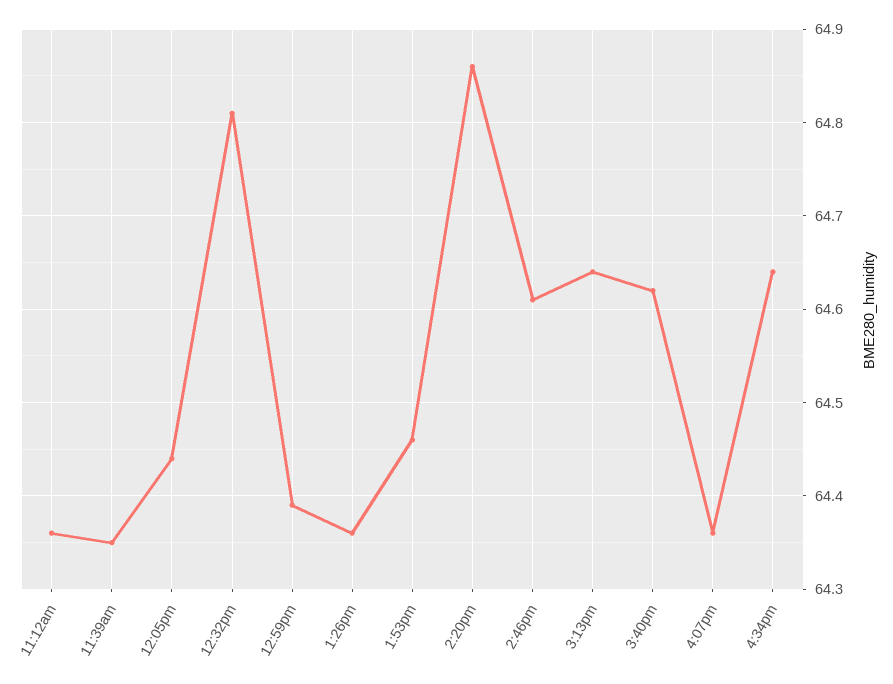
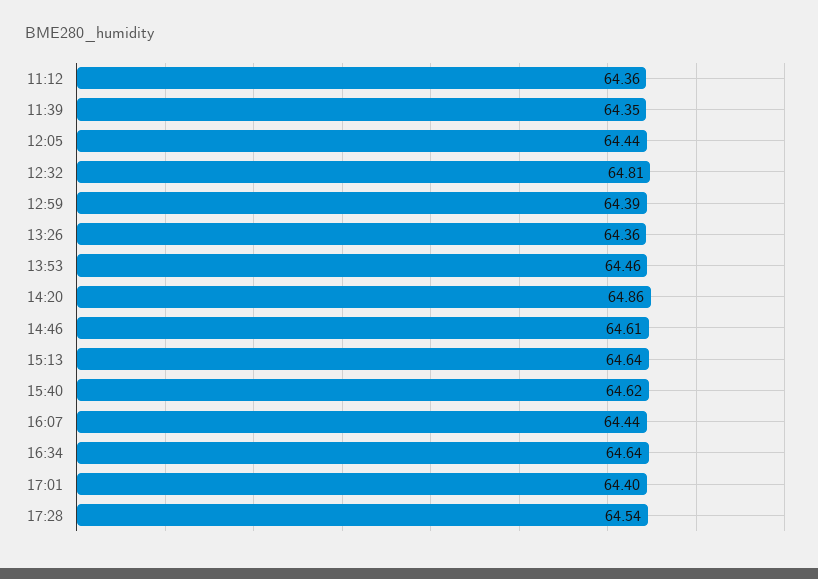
4:07pm: 64.36 -> 64.44
17:01: none -> 64.4
17:28: none -> 64.54

